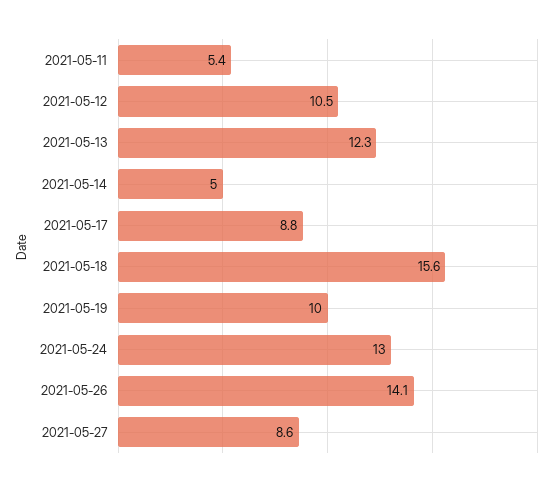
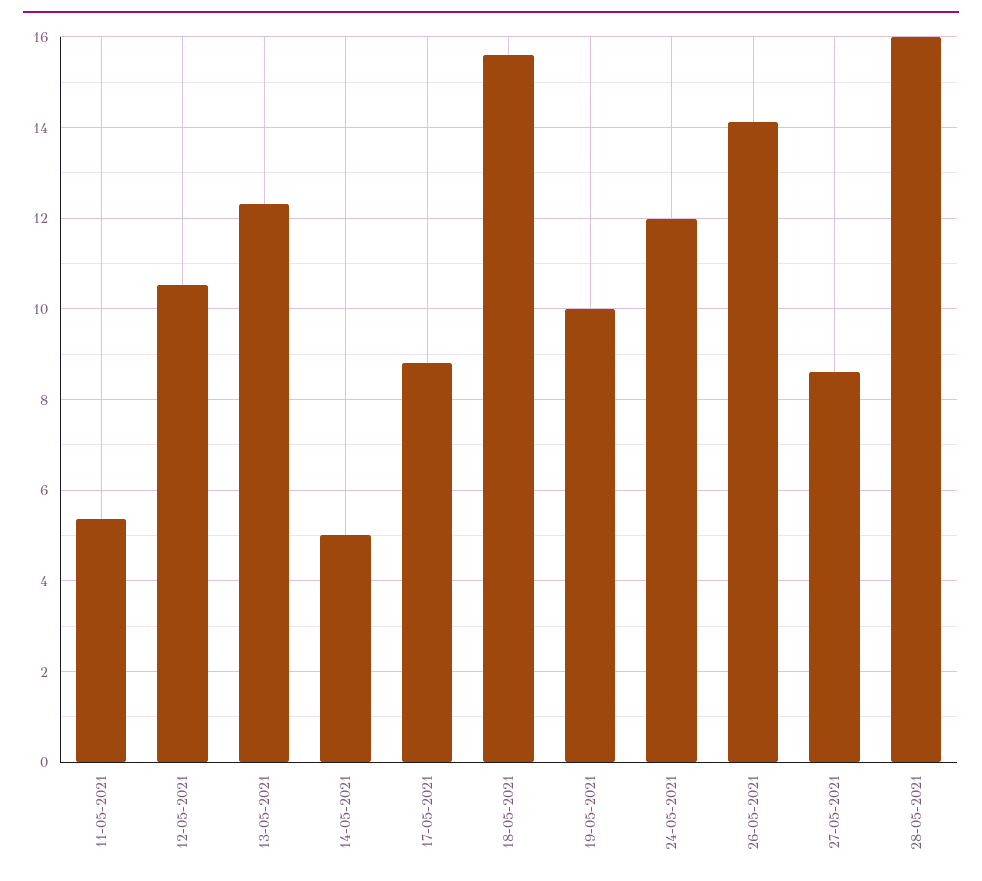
2021-05-24: 13 -> 12
28-05-2021: none -> 16

